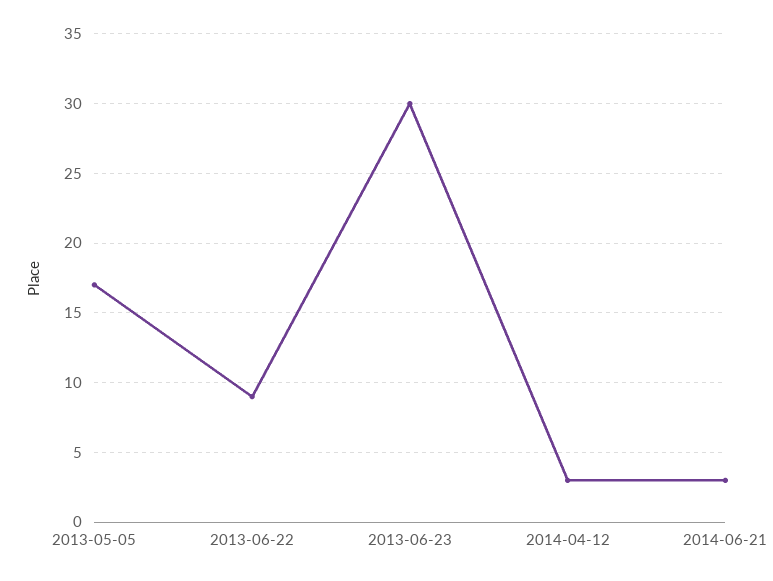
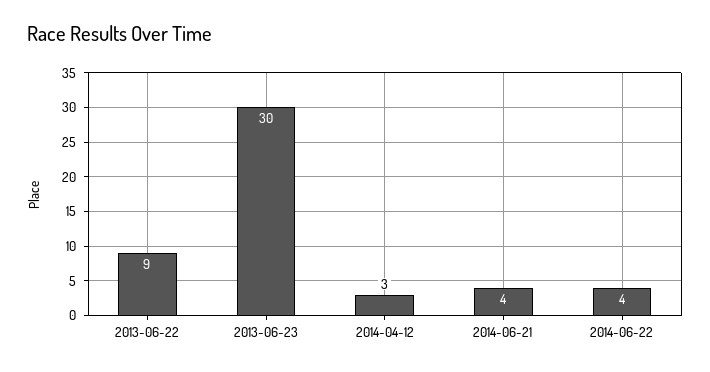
2013-05-05: 17 -> none
2014-06-21: 3 -> 4
2014-06-22: none -> 4

